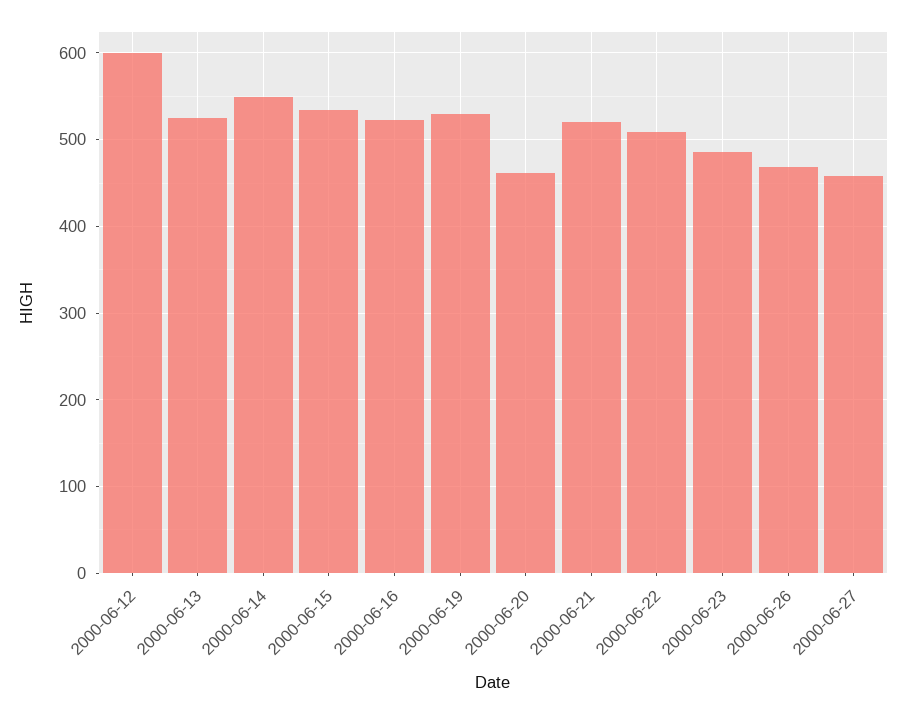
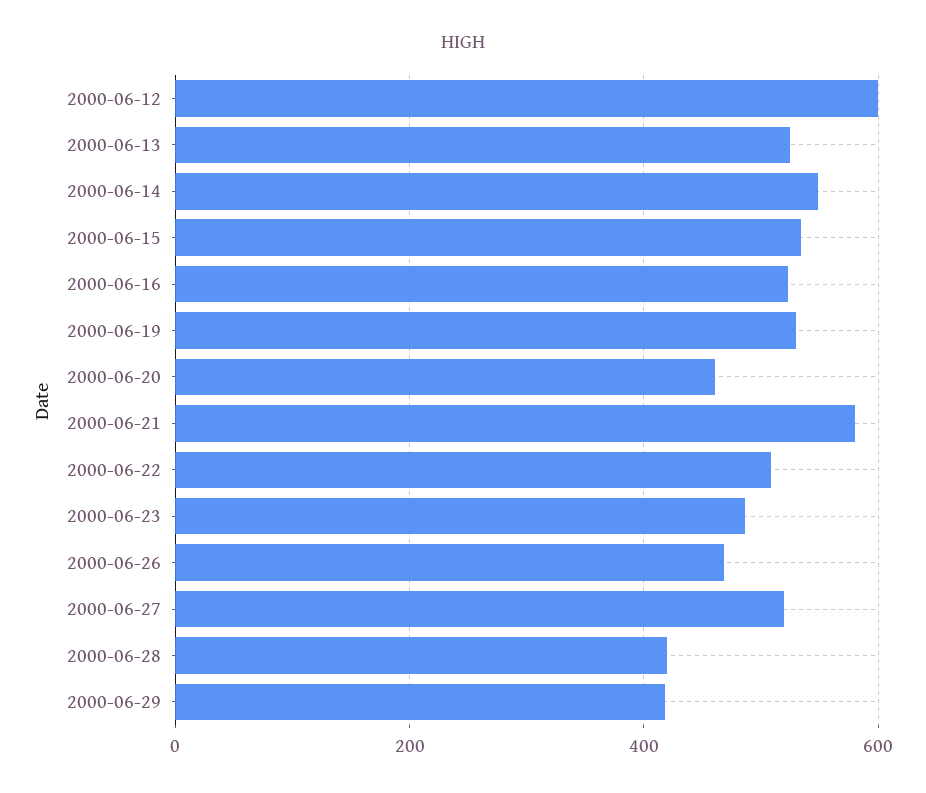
2000-06-21: 520 -> 580
2000-06-27: 460 -> 520
2000-06-28: none -> 420
2000-06-29: none -> 420

